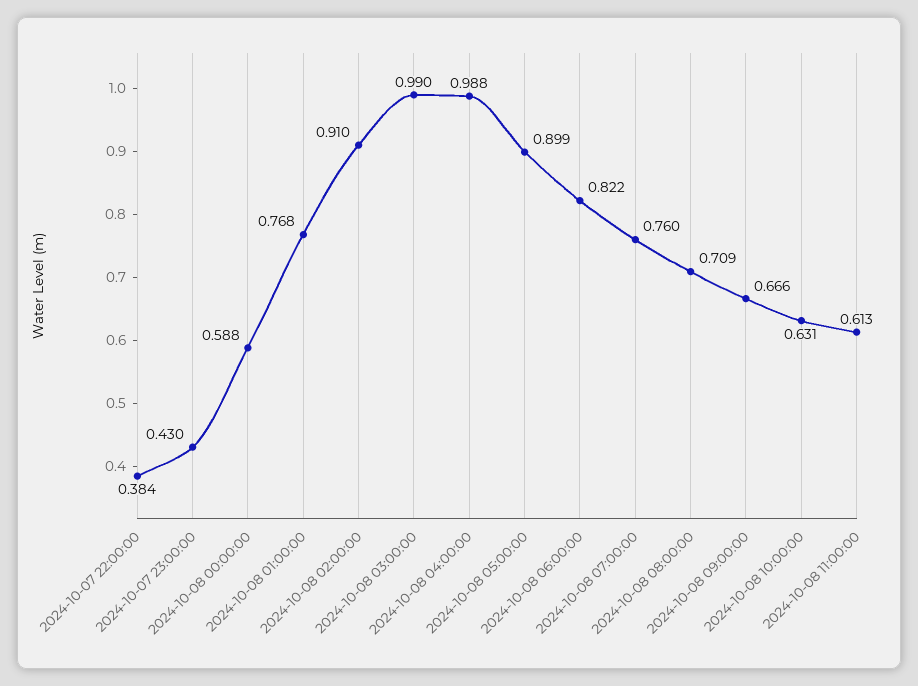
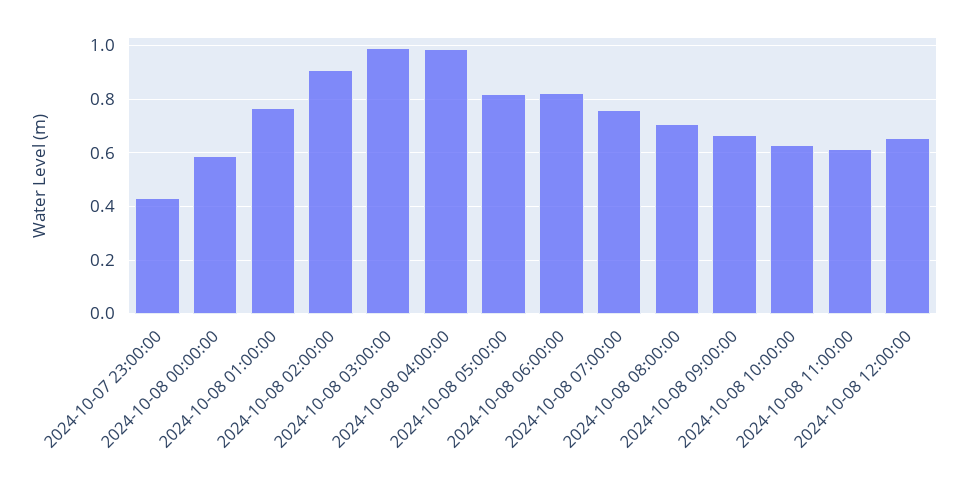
2024-10-07 22:00:00: 0.384 -> none
2024-10-08 05:00:00: 0.899 -> 0.825
2024-10-08 12:00:00: none -> 0.65

